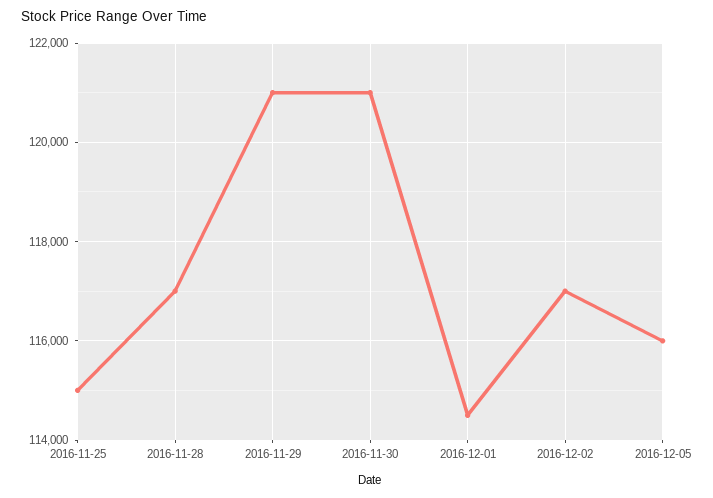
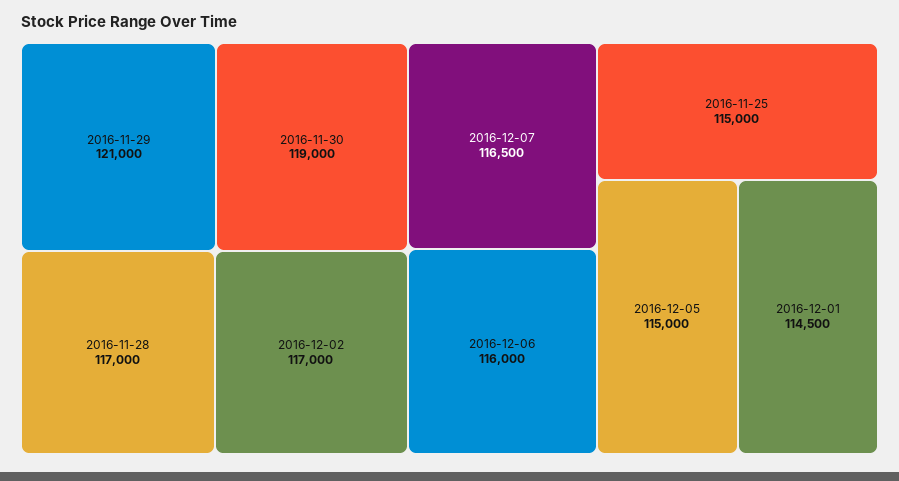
2016-11-30: 121000 -> 119000
2016-12-05: 116000 -> 115000
2016-12-07: none -> 116500
2016-12-06: none -> 116000

